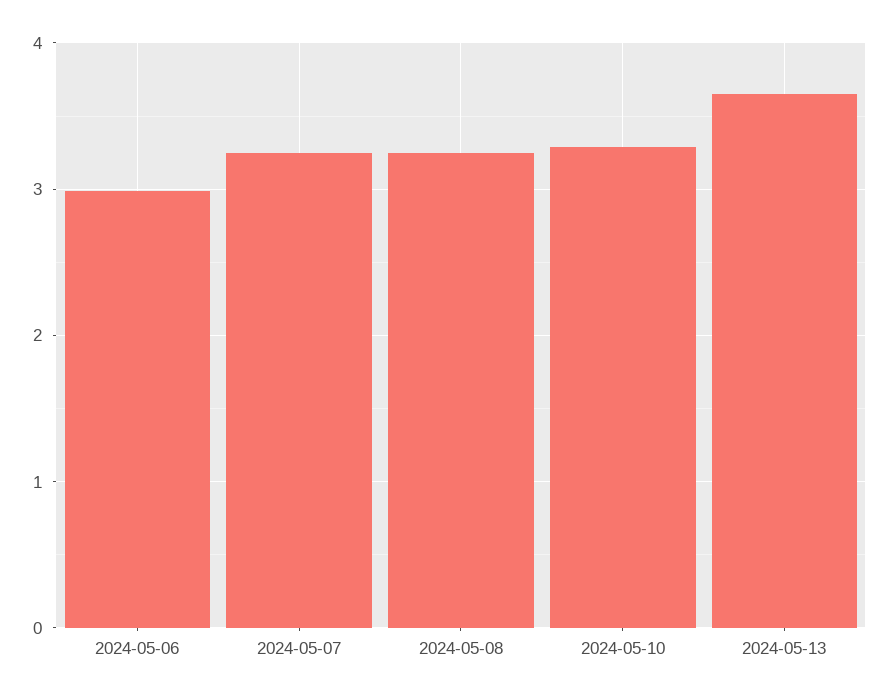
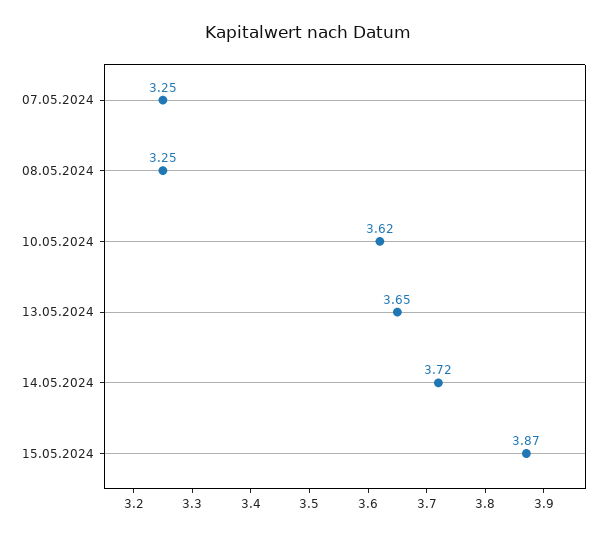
2024-05-06: 3 -> none
2024-05-10: 3.3 -> 3.62
14.05.2024: none -> 3.72
15.05.2024: none -> 3.87

